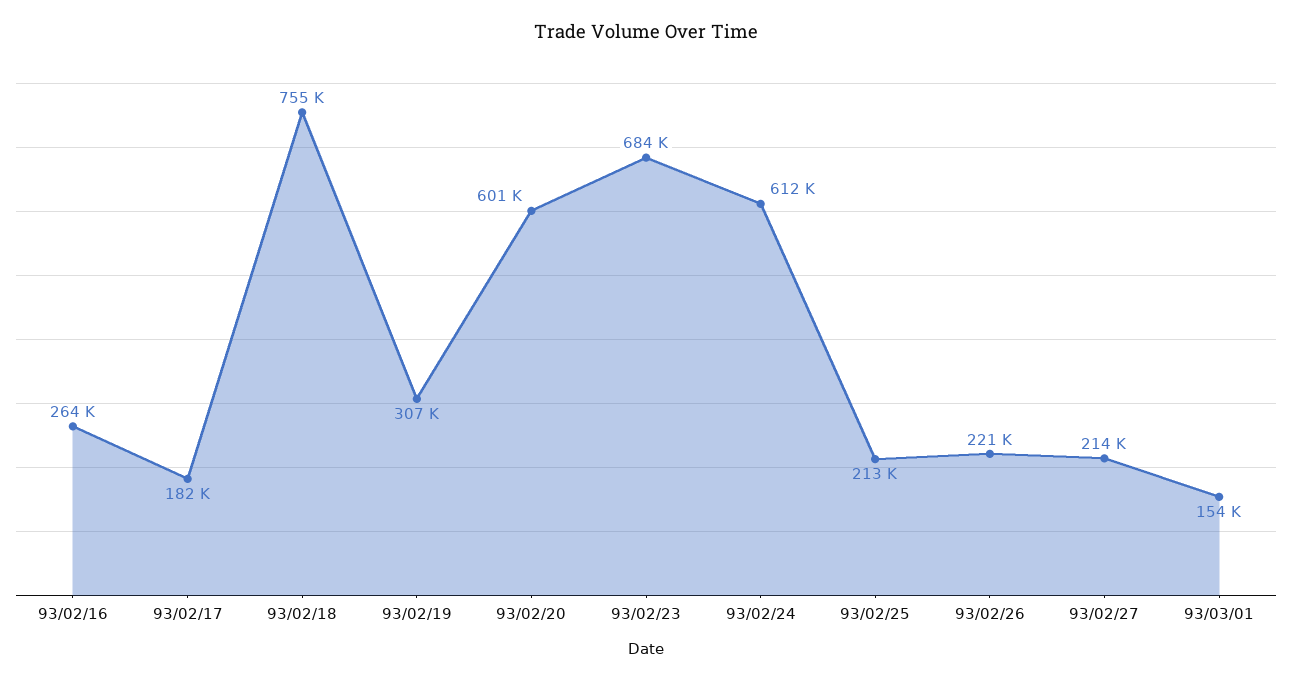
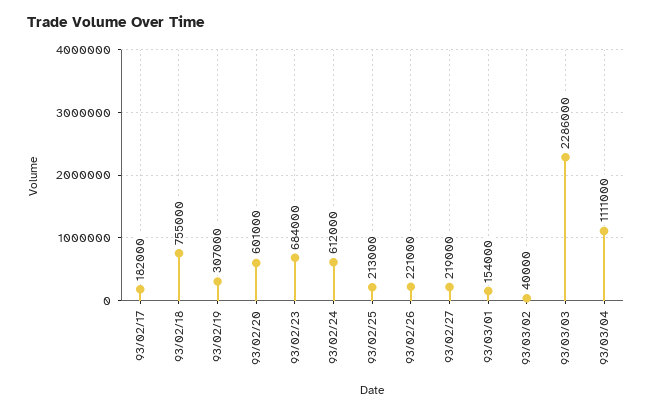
93/02/16: 264000 -> none
93/02/27: 214000 -> 219000
93/03/02: none -> 40000
93/03/03: none -> 2286000
93/03/04: none -> 1111000

